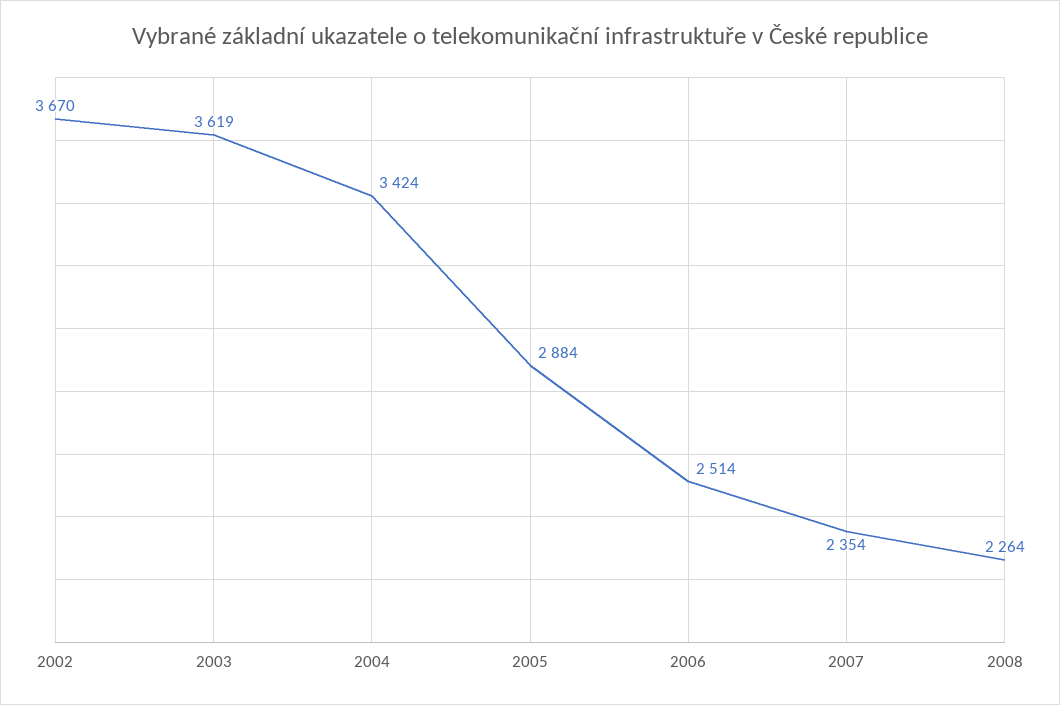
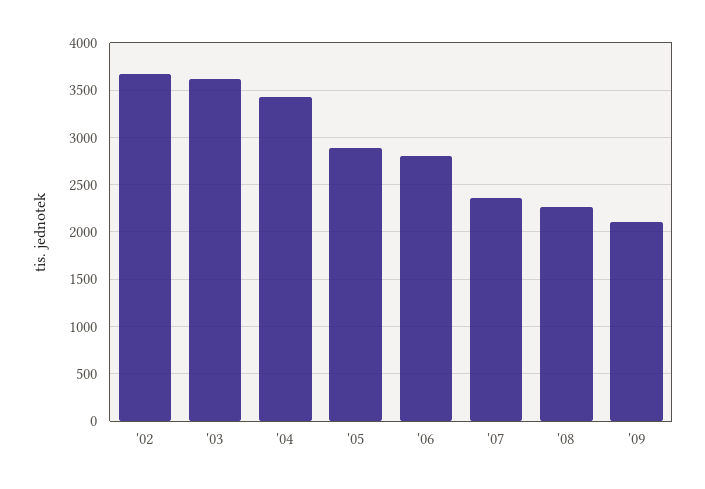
2006: 2514 -> 2800
'09: none -> 2100

